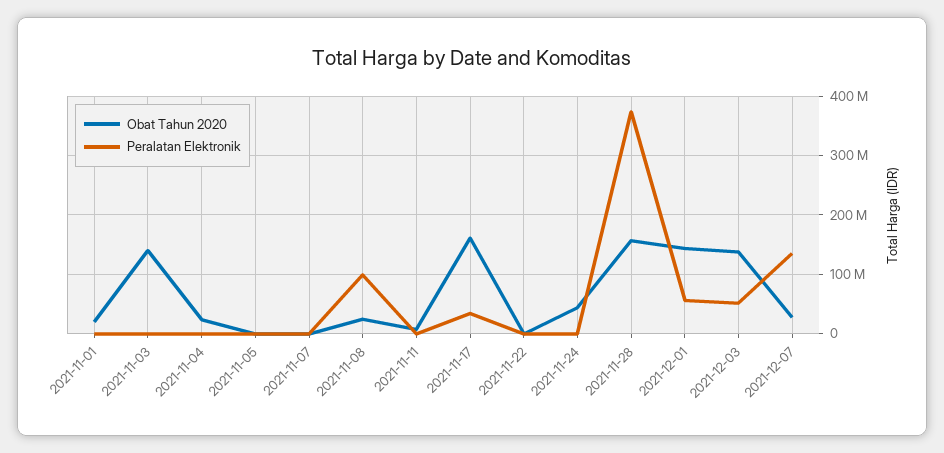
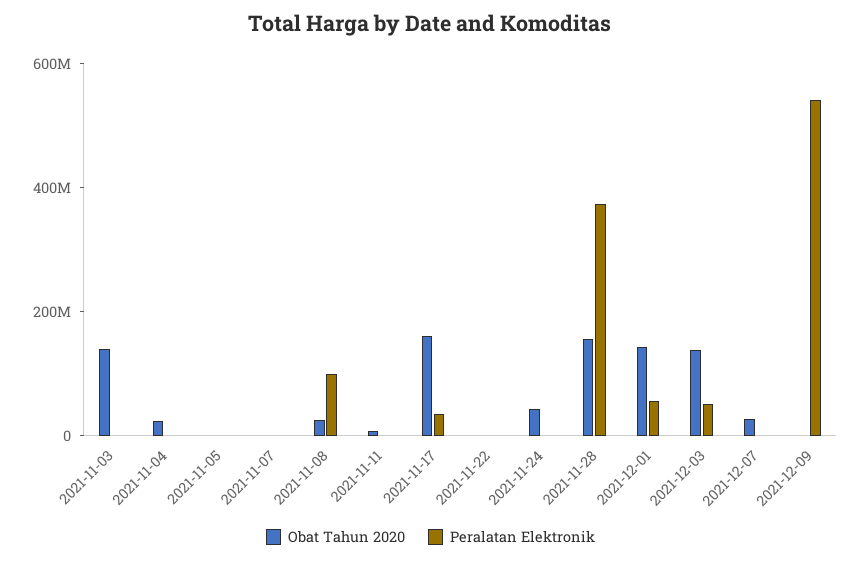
Obat Tahun 2020, 2021-11-01: 20000000 -> none
Peralatan Elektronik, 2021-11-01: 0 -> none
Peralatan Elektronik, 2021-12-07: 140000000 -> 0
Obat Tahun 2020, 2021-12-09: none -> 0
Peralatan Elektronik, 2021-12-09: none -> 550000000

